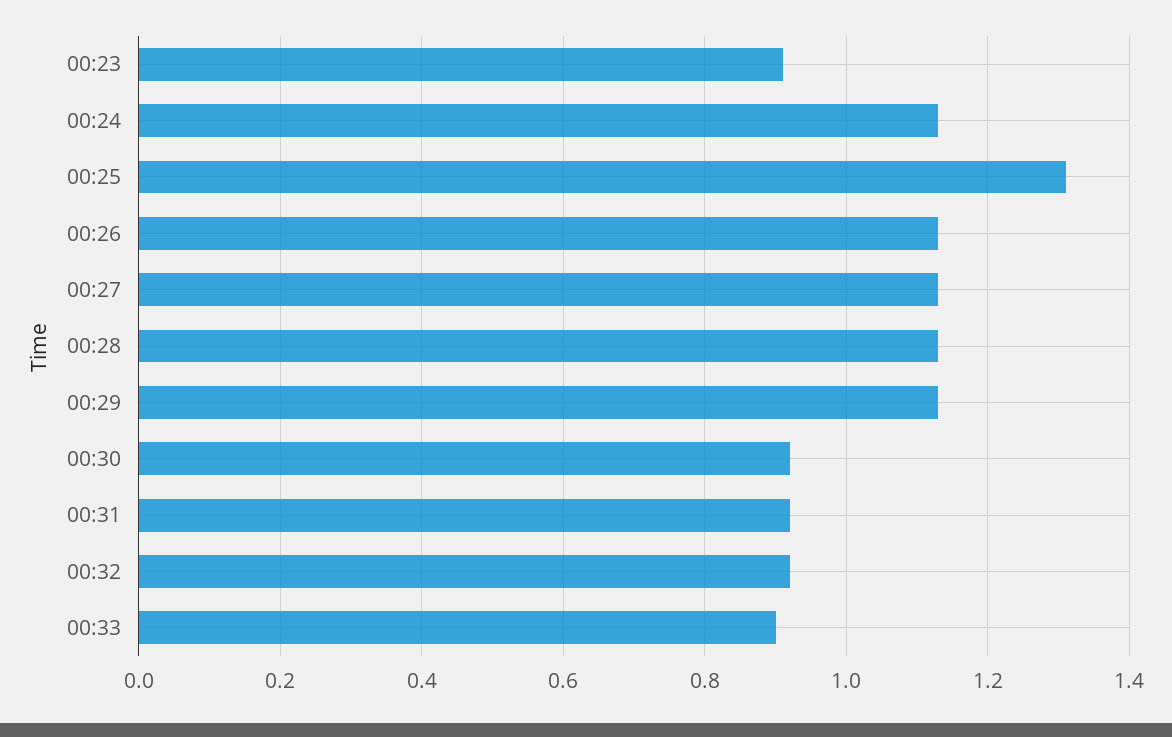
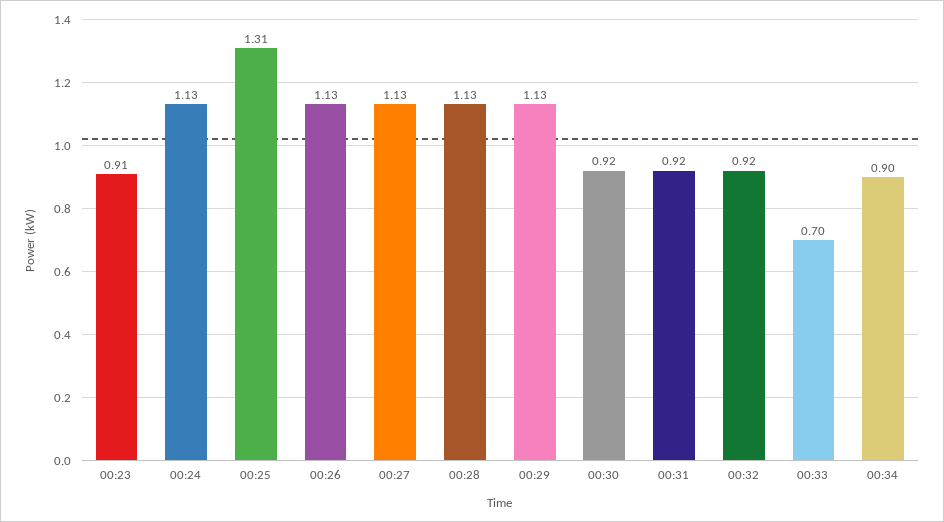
00:33: 0.9 -> 0.7
00:34: none -> 0.9

